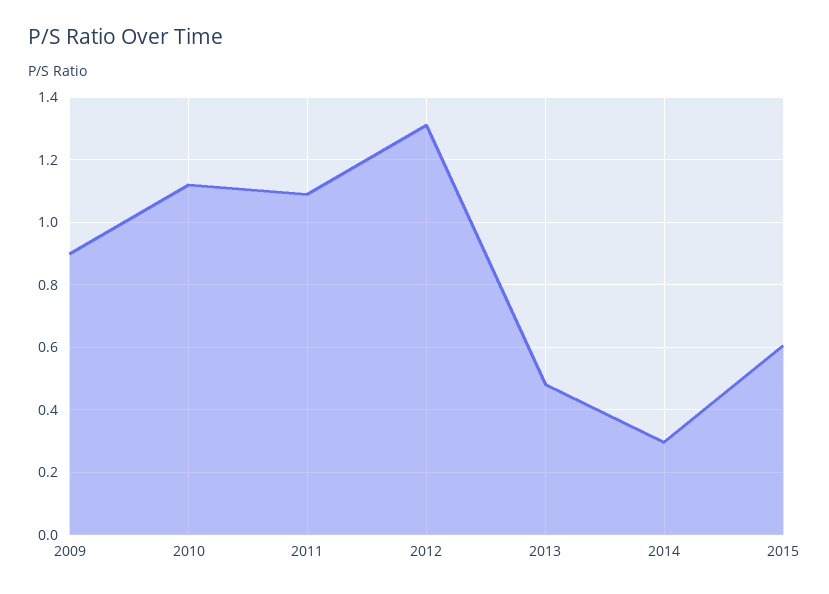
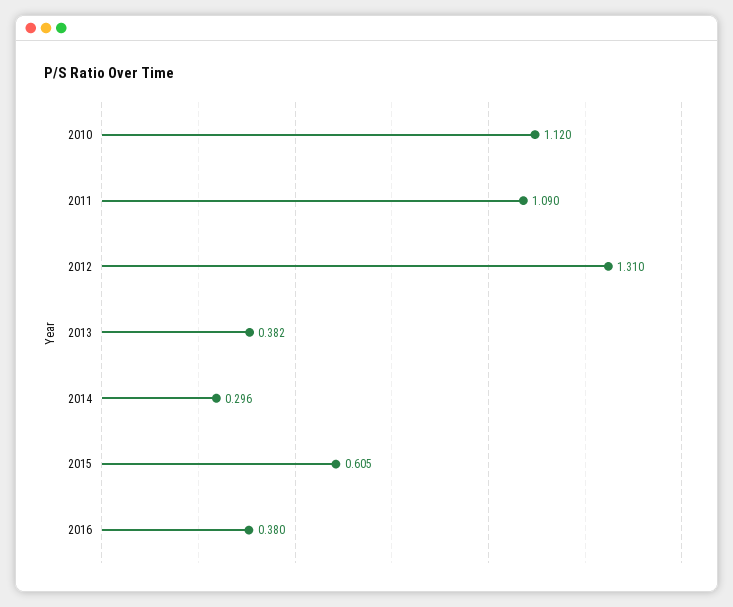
2009: 0.9 -> none
2013: 0.48 -> 0.382
2016: none -> 0.38

